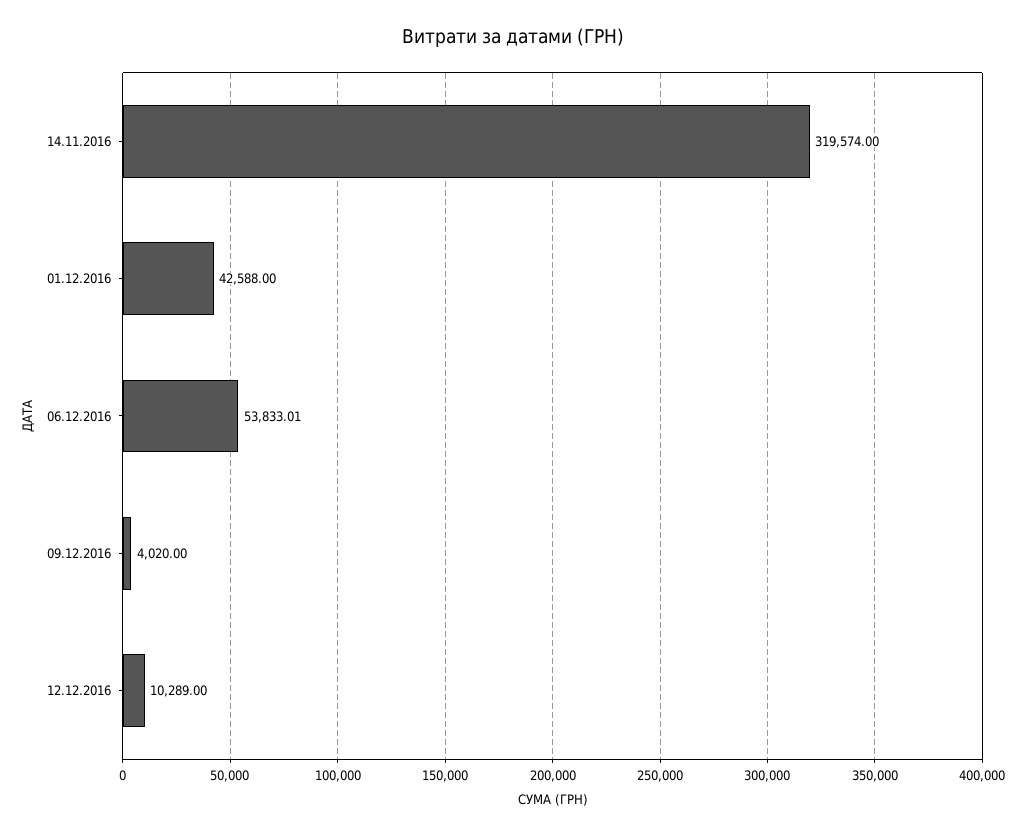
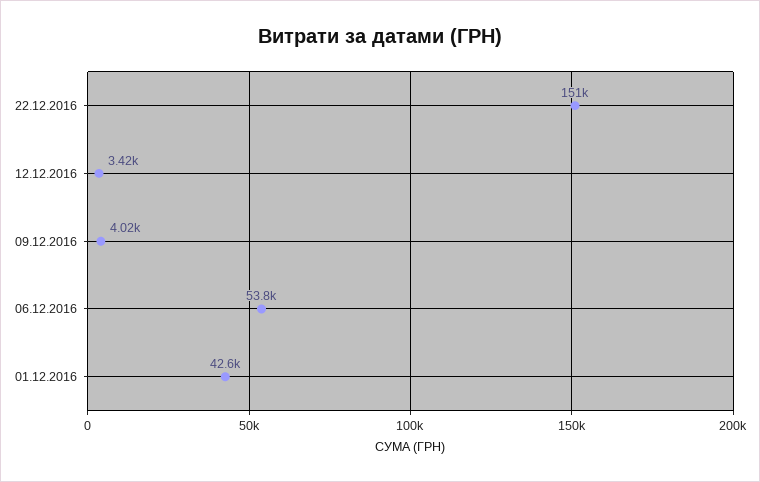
14.11.2016: 319574 -> none
12.12.2016: 10289 -> 3420
22.12.2016: none -> 151000

